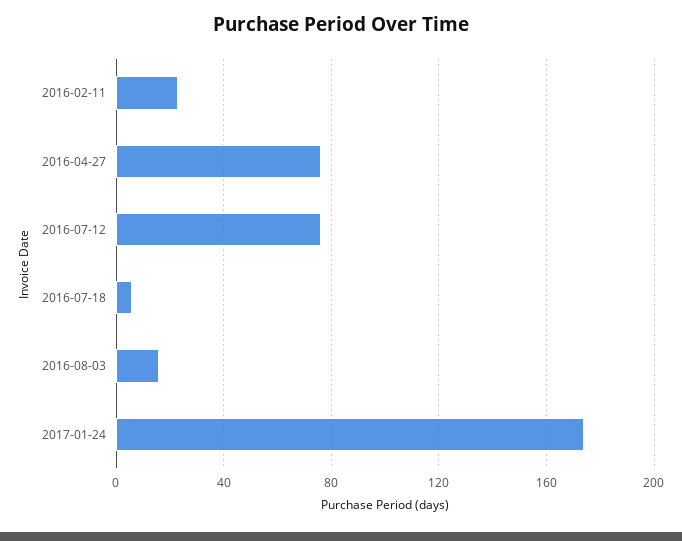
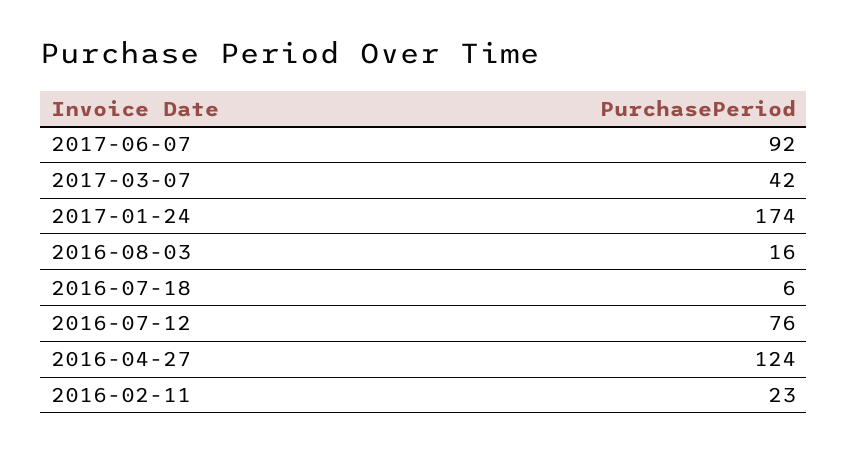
2016-04-27: 75 -> 124
2017-06-07: none -> 92
2017-03-07: none -> 42

